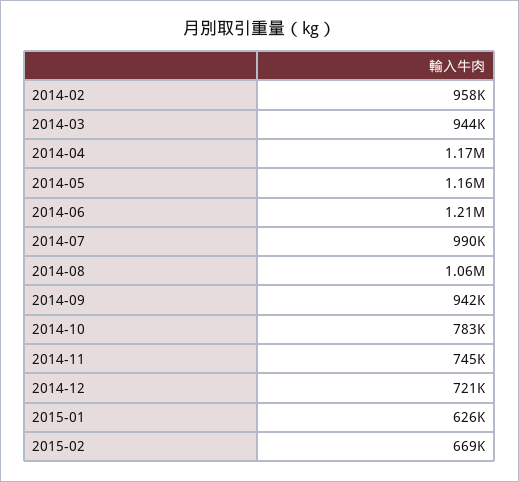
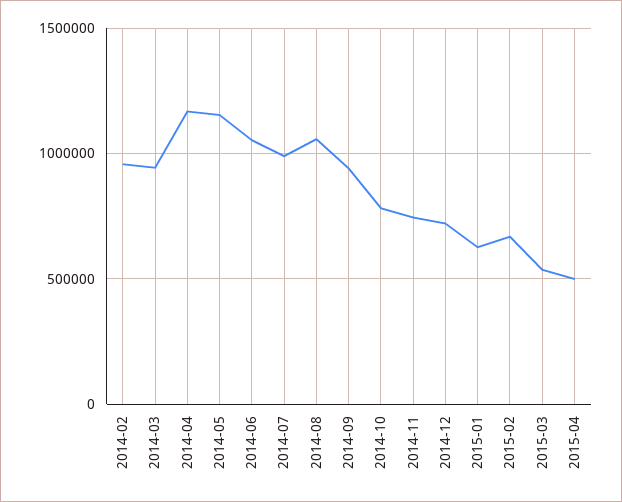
2014-06: 1210000 -> 1050000
2015-03: none -> 550000
2015-04: none -> 500000

